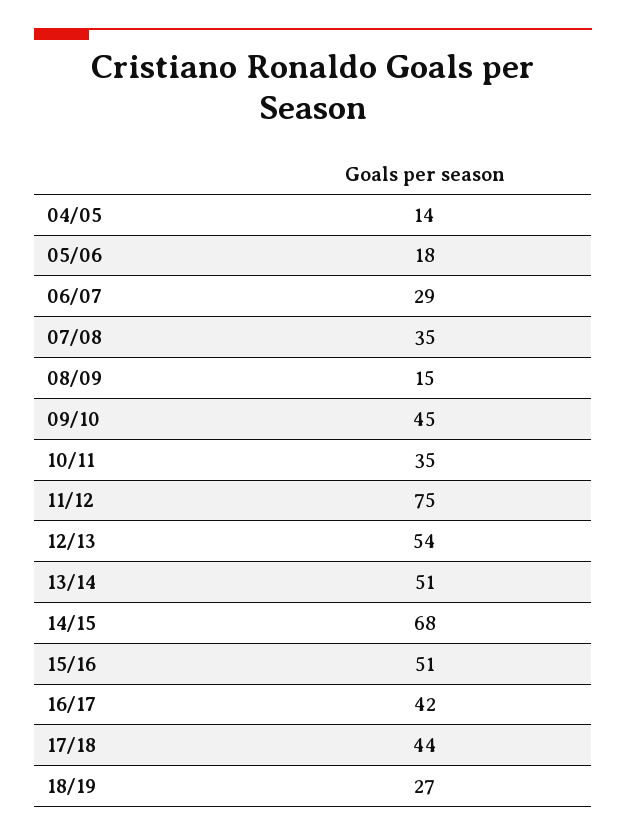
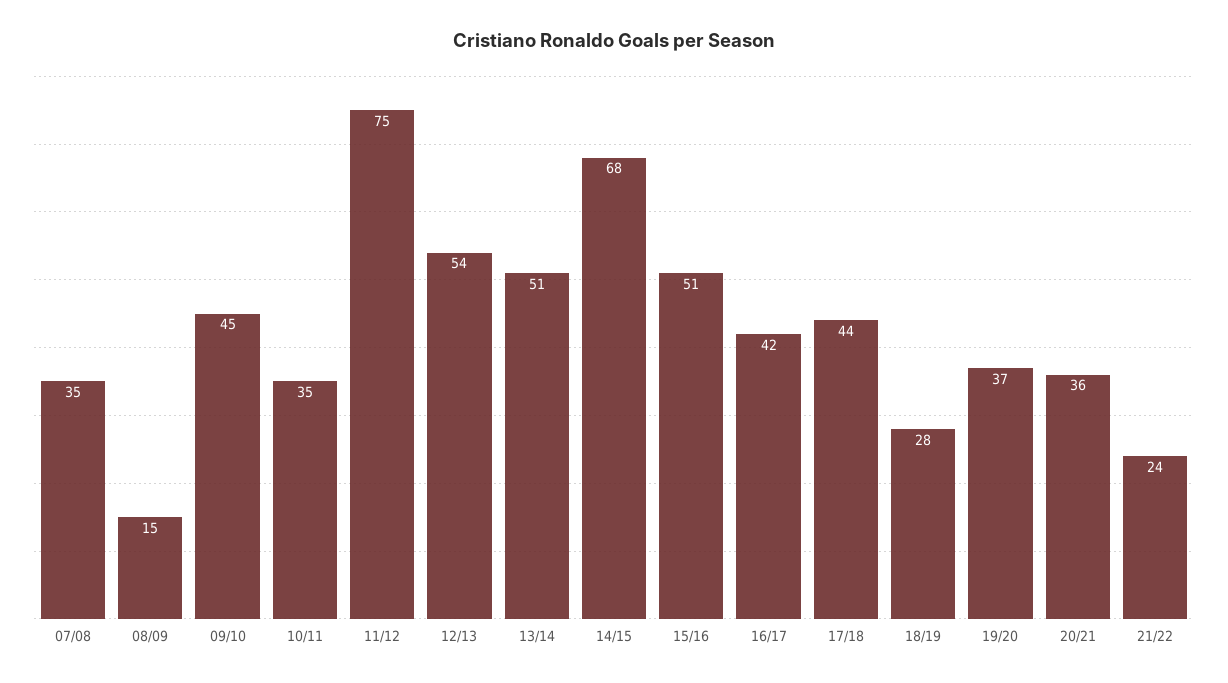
04/05: 14 -> none
05/06: 18 -> none
06/07: 29 -> none
18/19: 27 -> 28
19/20: none -> 37
20/21: none -> 36
21/22: none -> 24

